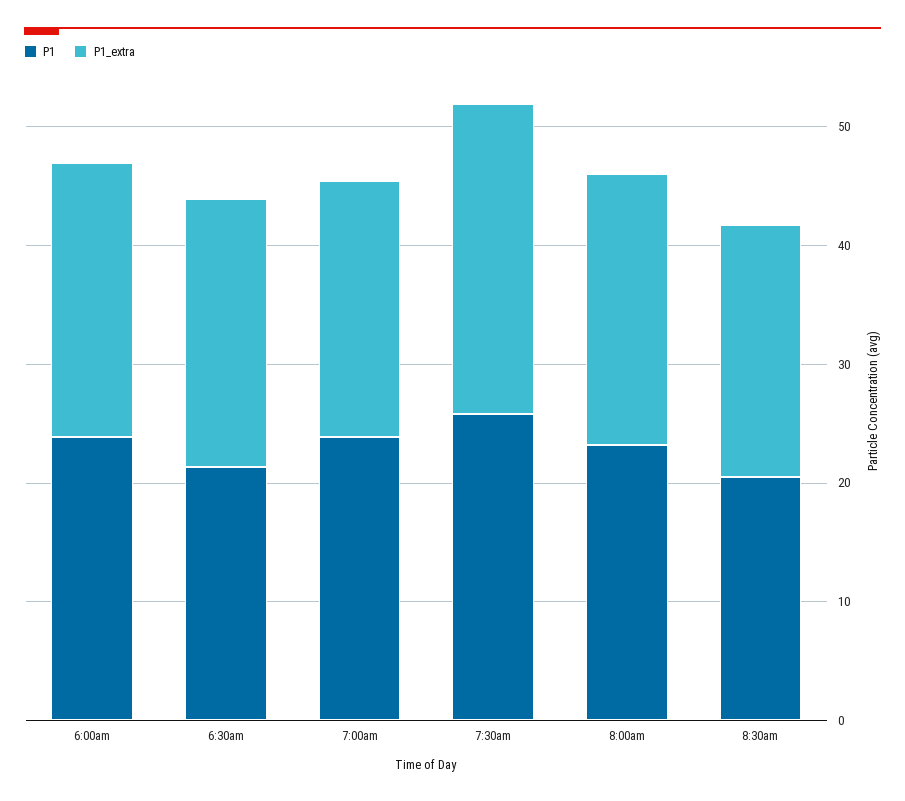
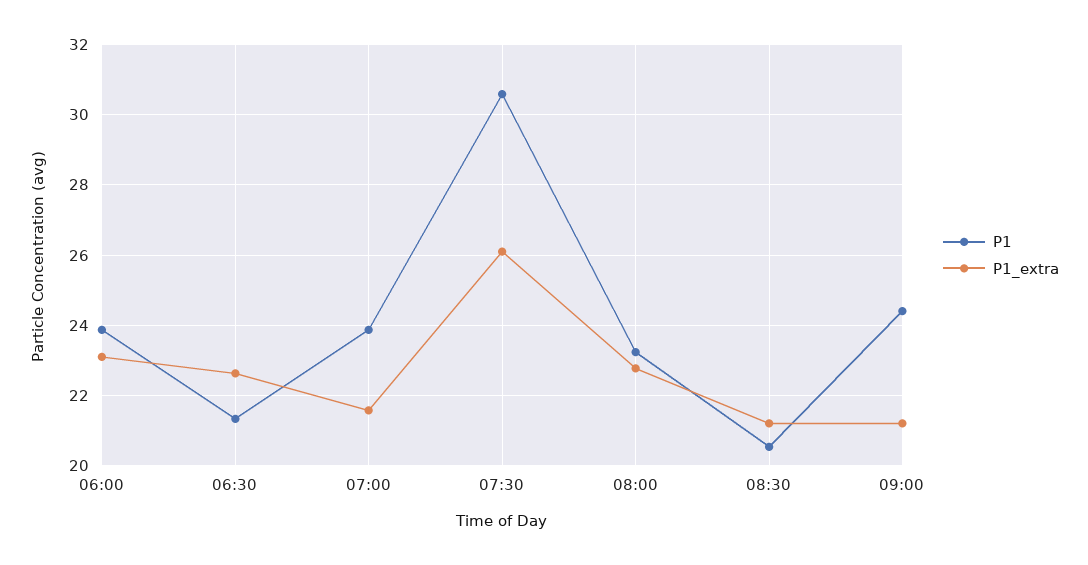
P1, 7:30am: 26 -> 30.6
P1, 09:00: none -> 24.4
P1_extra, 09:00: none -> 21.2

